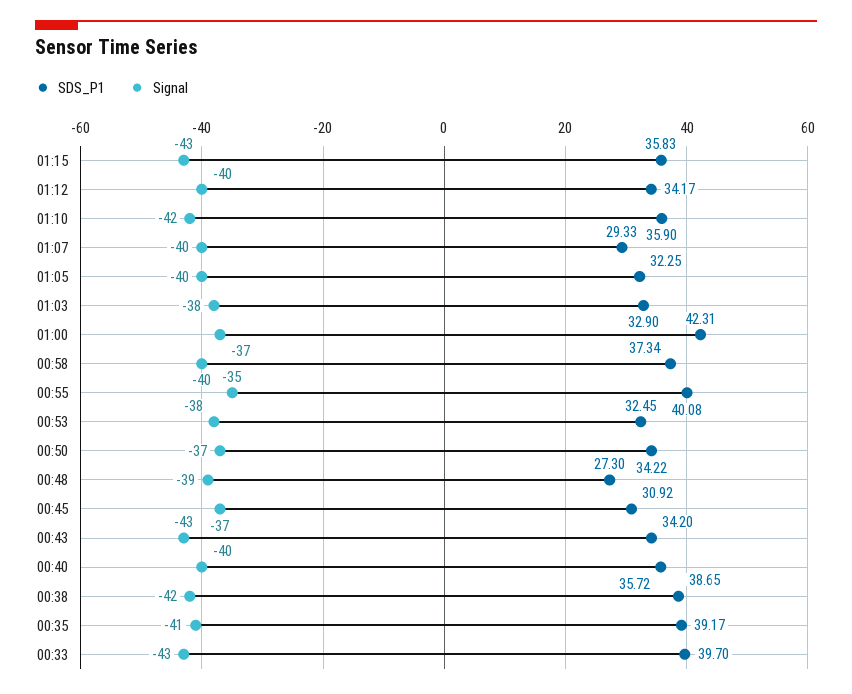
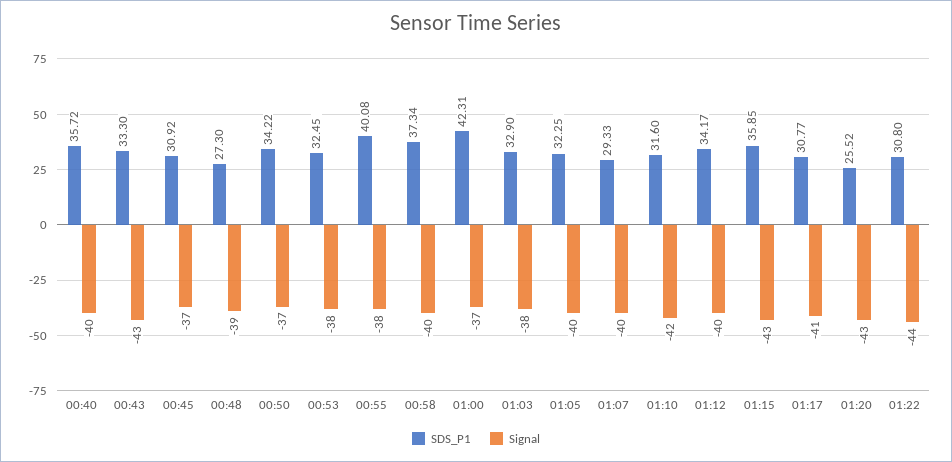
SDS_P1, 01:15: 35.83 -> 35.85
SDS_P1, 01:10: 35.9 -> 31.6
Signal, 00:55: -35 -> -38
SDS_P1, 00:43: 34.2 -> 33.3
SDS_P1, 00:38: 38.65 -> none
Signal, 00:38: -42 -> none
SDS_P1, 00:35: 39.17 -> none
Signal, 00:35: -41 -> none
SDS_P1, 00:33: 39.7 -> none
Signal, 00:33: -43 -> none
SDS_P1, 01:17: none -> 30.77
Signal, 01:17: none -> -41
SDS_P1, 01:20: none -> 25.52
Signal, 01:20: none -> -43
SDS_P1, 01:22: none -> 30.8
Signal, 01:22: none -> -44

